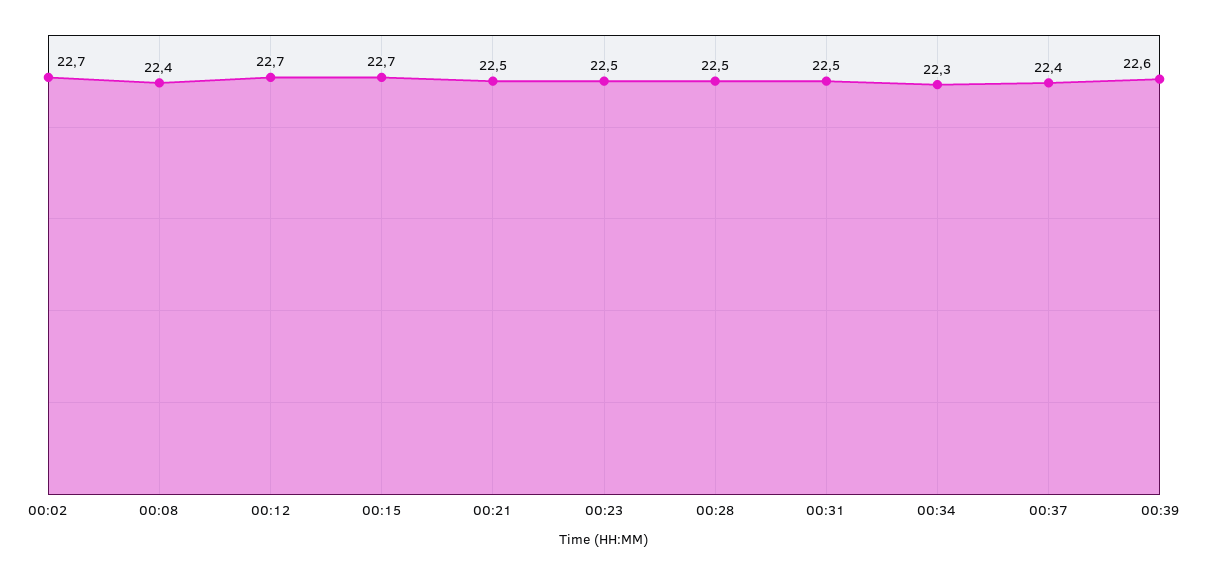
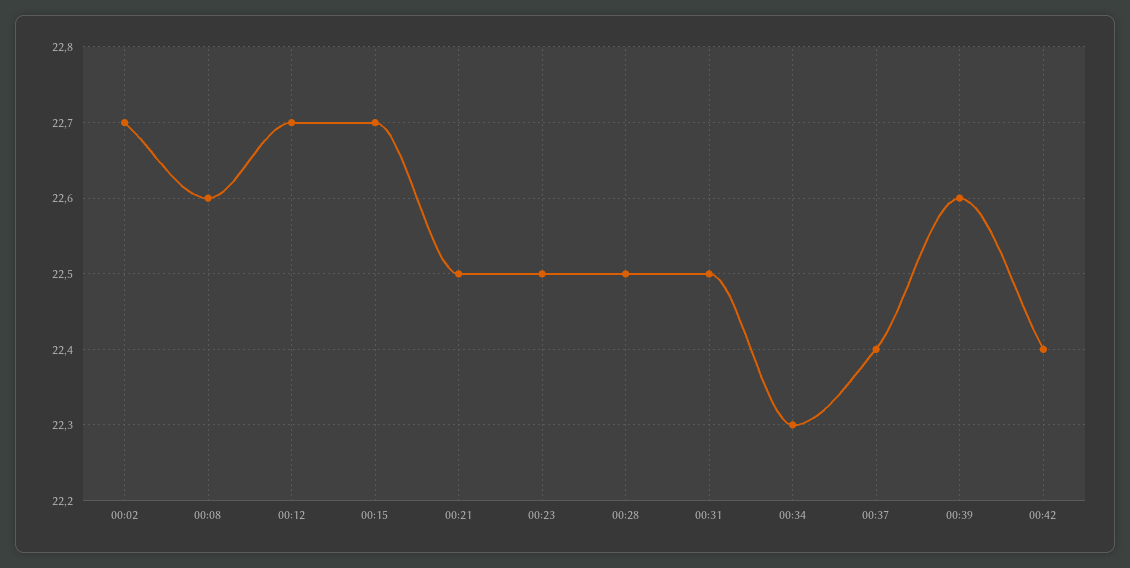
00:08: 22.4 -> 22.6
00:42: none -> 22.4

